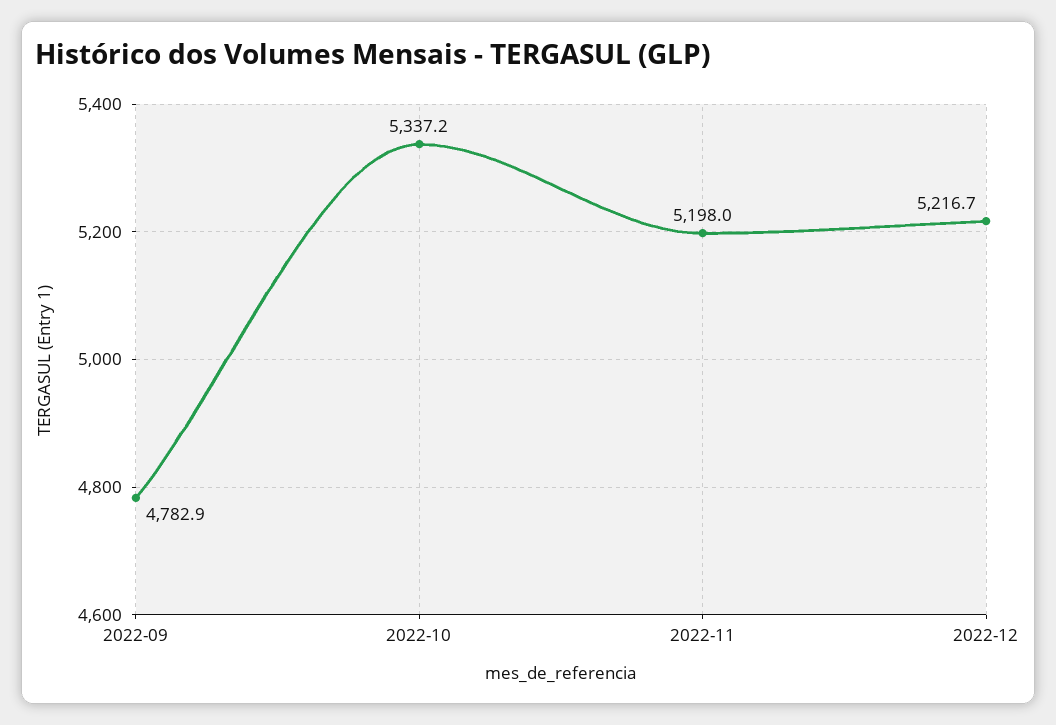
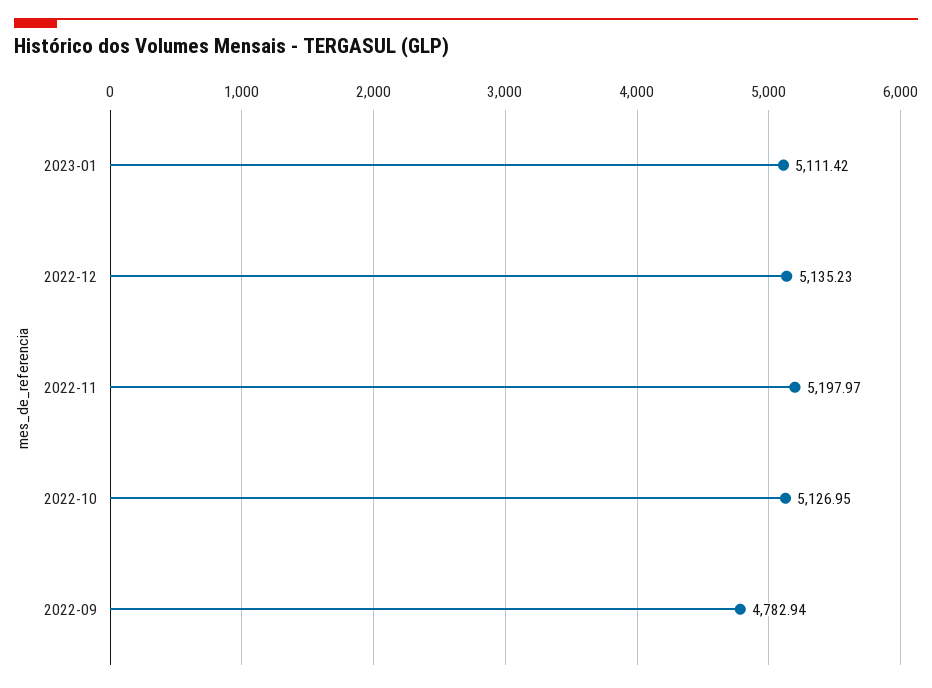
2022-10: 5337.2 -> 5126.95
2022-12: 5216.7 -> 5135.23
2023-01: none -> 5111.42

